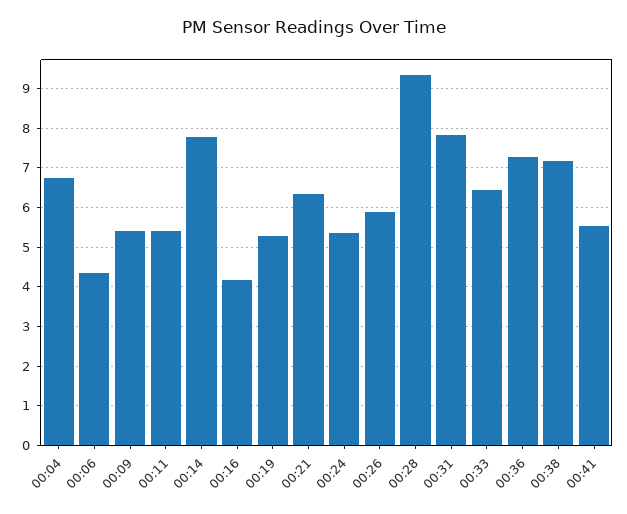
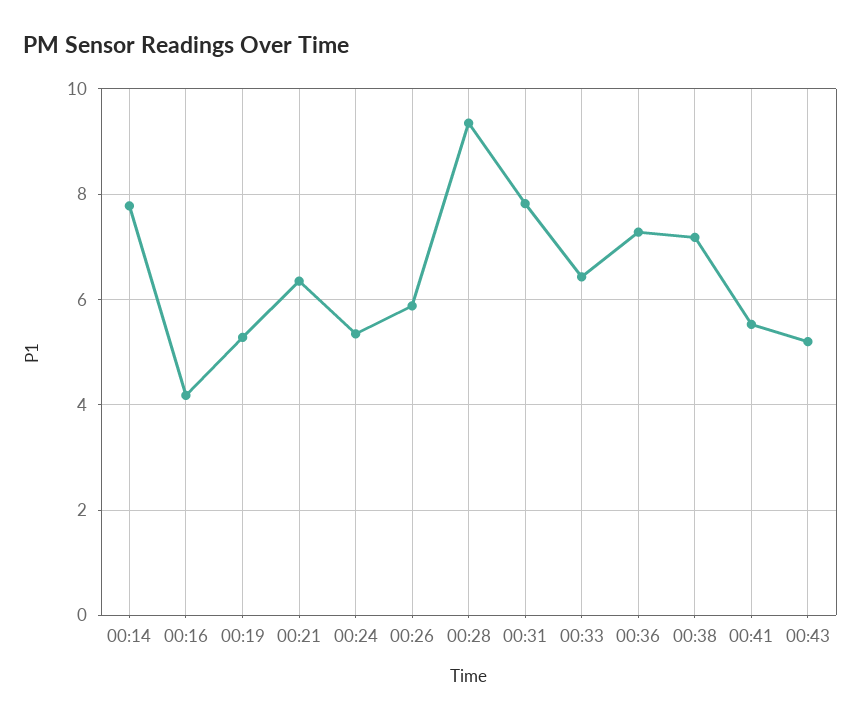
00:04: 6.8 -> none
00:06: 4.4 -> none
00:09: 5.4 -> none
00:11: 5.4 -> none
00:43: none -> 5.2

